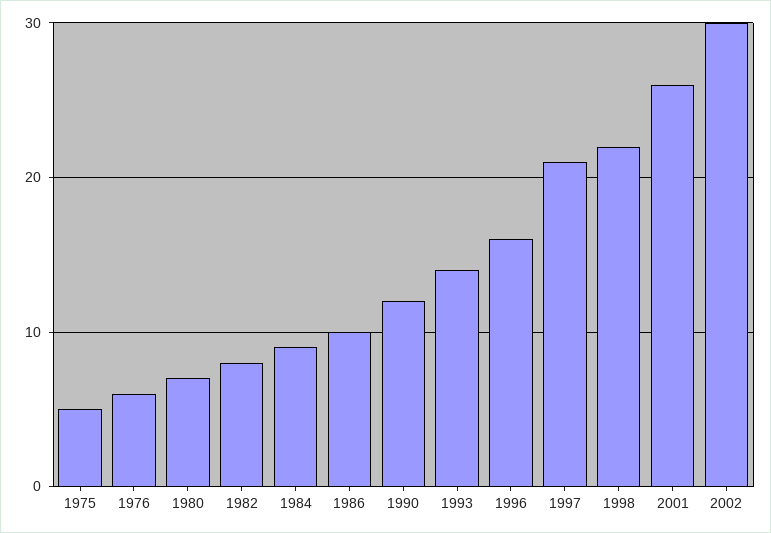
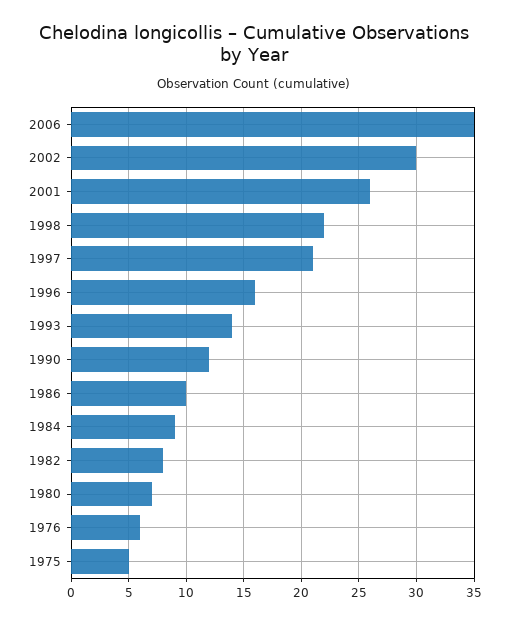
2006: none -> 35

